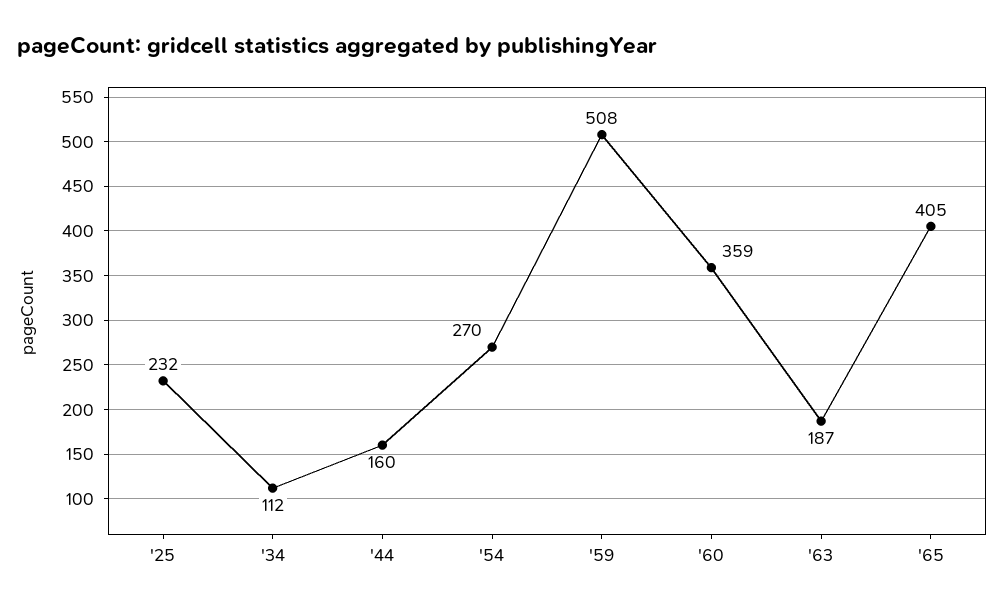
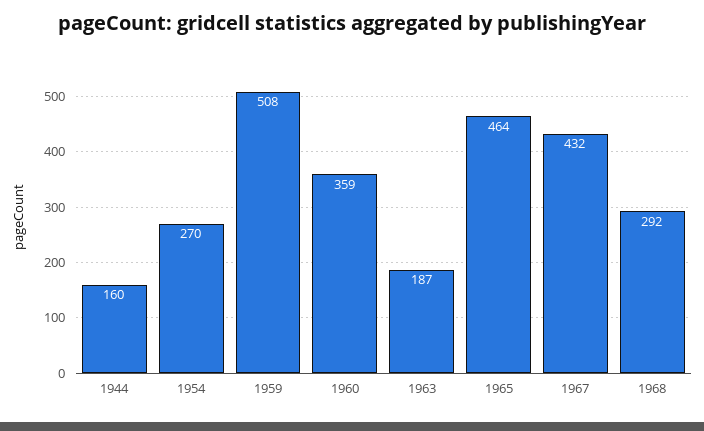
'25: 232 -> none
'34: 112 -> none
'65: 405 -> 464
1967: none -> 432
1968: none -> 292

